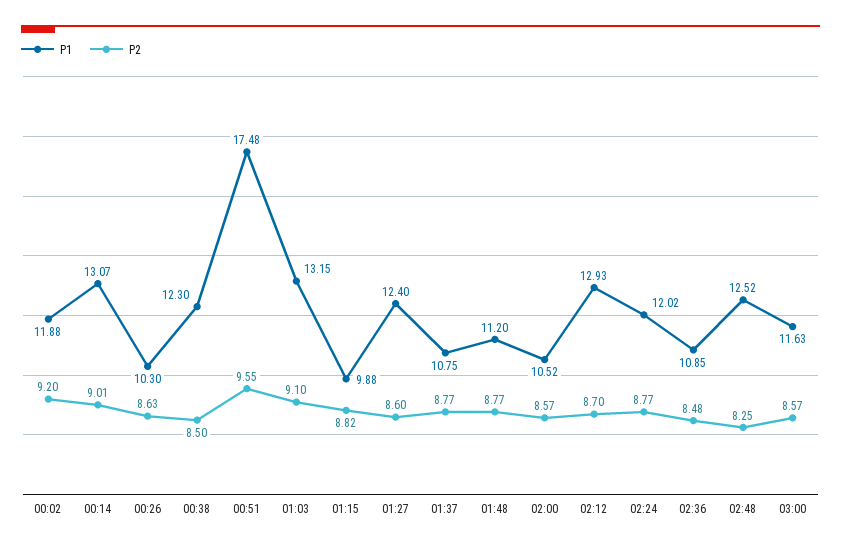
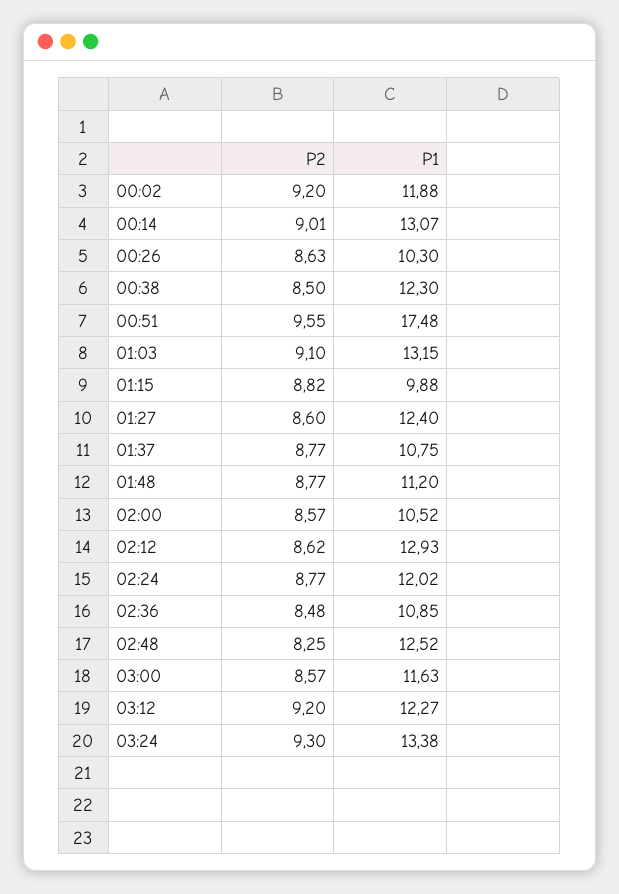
P2, 02:12: 8.7 -> 8.62
P2, 03:12: none -> 9.2
P1, 03:12: none -> 12.27
P2, 03:24: none -> 9.3
P1, 03:24: none -> 13.38

